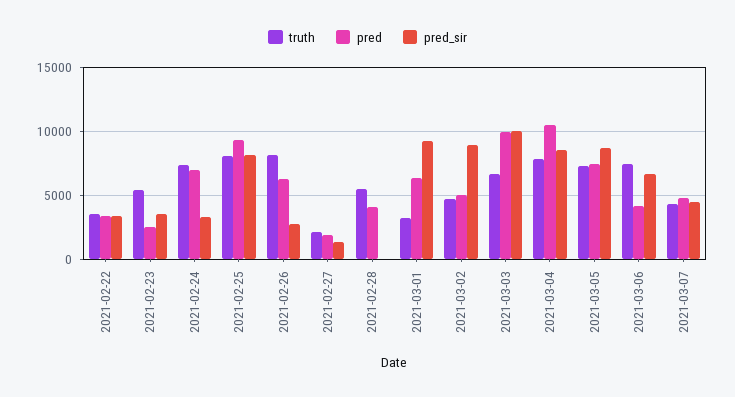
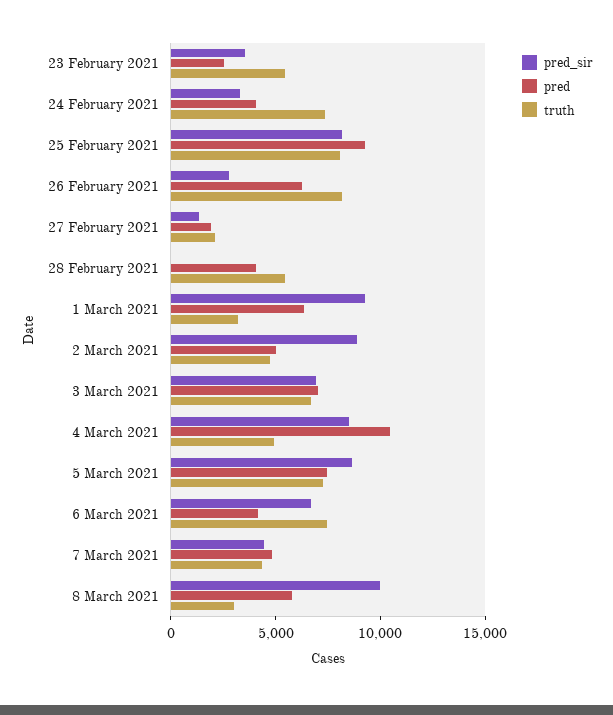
truth, 2021-02-22: 3500 -> none
pred, 2021-02-22: 3500 -> none
pred_sir, 2021-02-22: 3500 -> none
pred, 2021-02-24: 7000 -> 4000
pred, 2021-03-03: 10000 -> 7000
pred_sir, 2021-03-03: 10000 -> 7000
truth, 2021-03-04: 8000 -> 5000
pred_sir, 8 March 2021: none -> 10000
pred, 8 March 2021: none -> 6000
truth, 8 March 2021: none -> 3000

